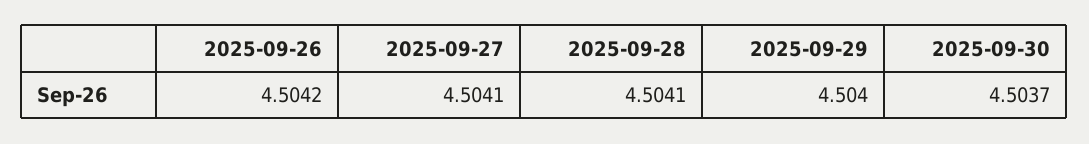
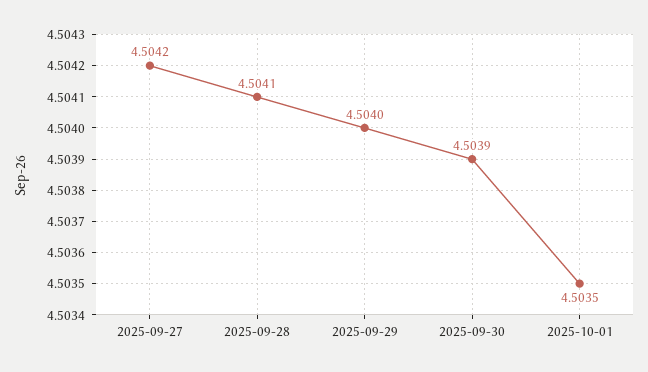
2025-09-26: 4.5042 -> none
2025-09-27: 4.5041 -> 4.5042
2025-09-30: 4.5037 -> 4.5039
2025-10-01: none -> 4.5035

